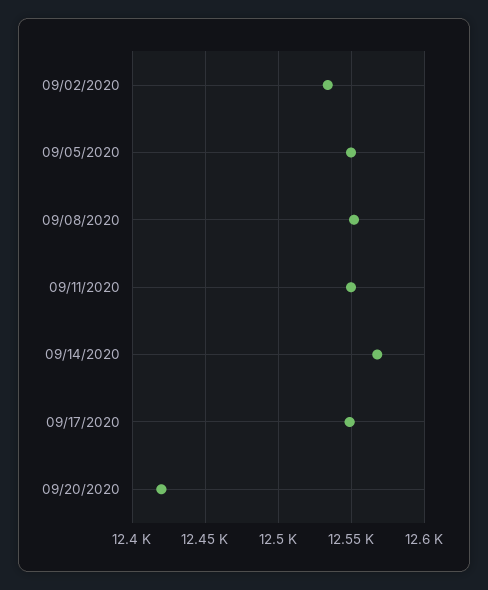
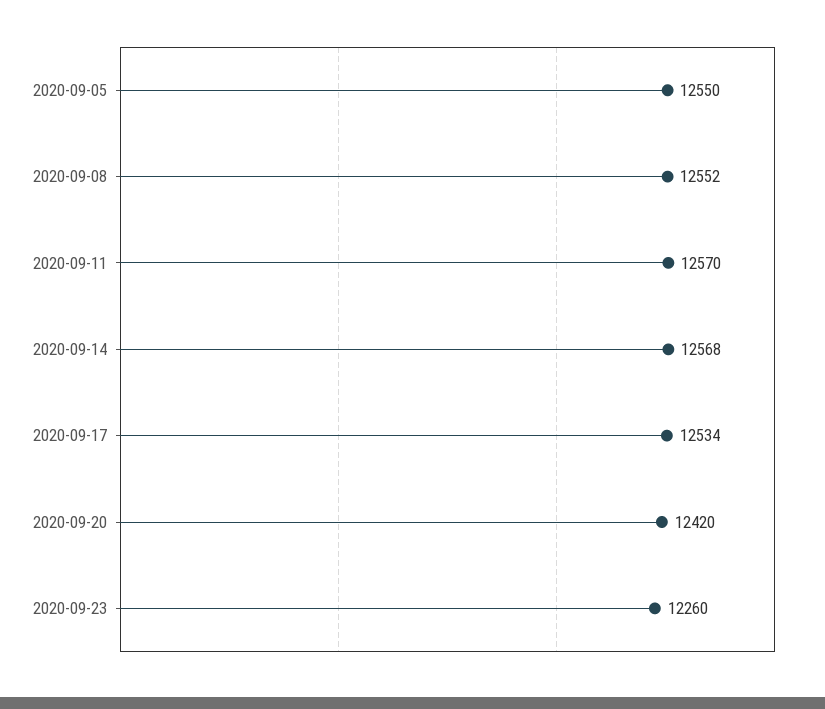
09/02/2020: 12535 -> none
09/11/2020: 12550 -> 12570
09/17/2020: 12550 -> 12534
2020-09-23: none -> 12260

